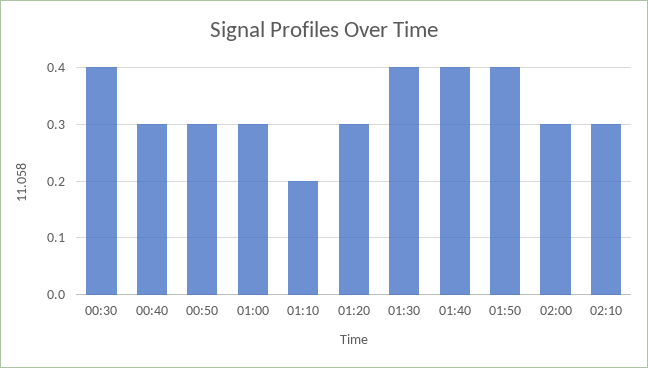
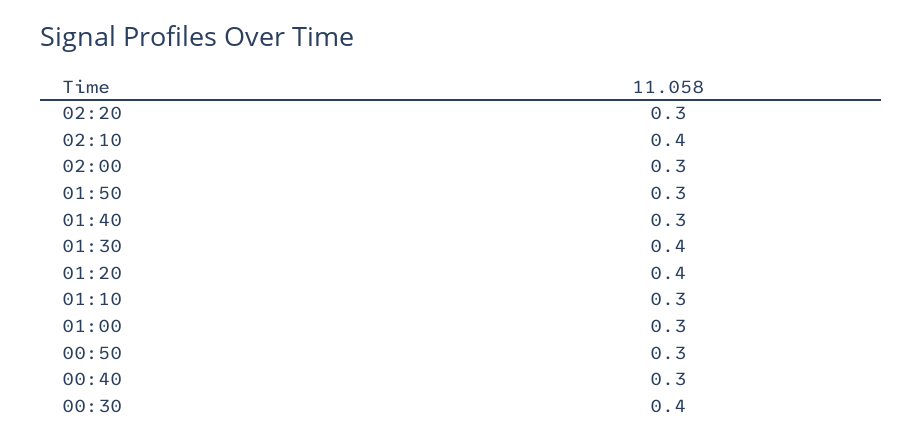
01:10: 0.2 -> 0.3
01:20: 0.3 -> 0.4
01:40: 0.4 -> 0.3
01:50: 0.4 -> 0.3
02:10: 0.3 -> 0.4
02:20: none -> 0.3

